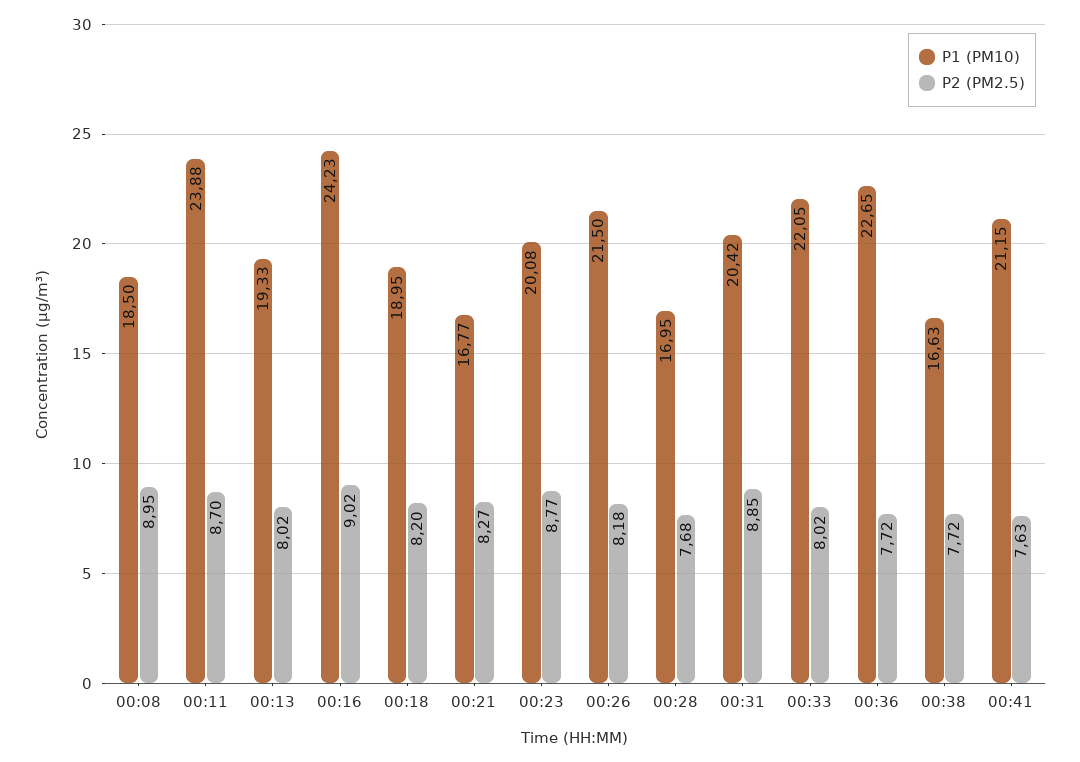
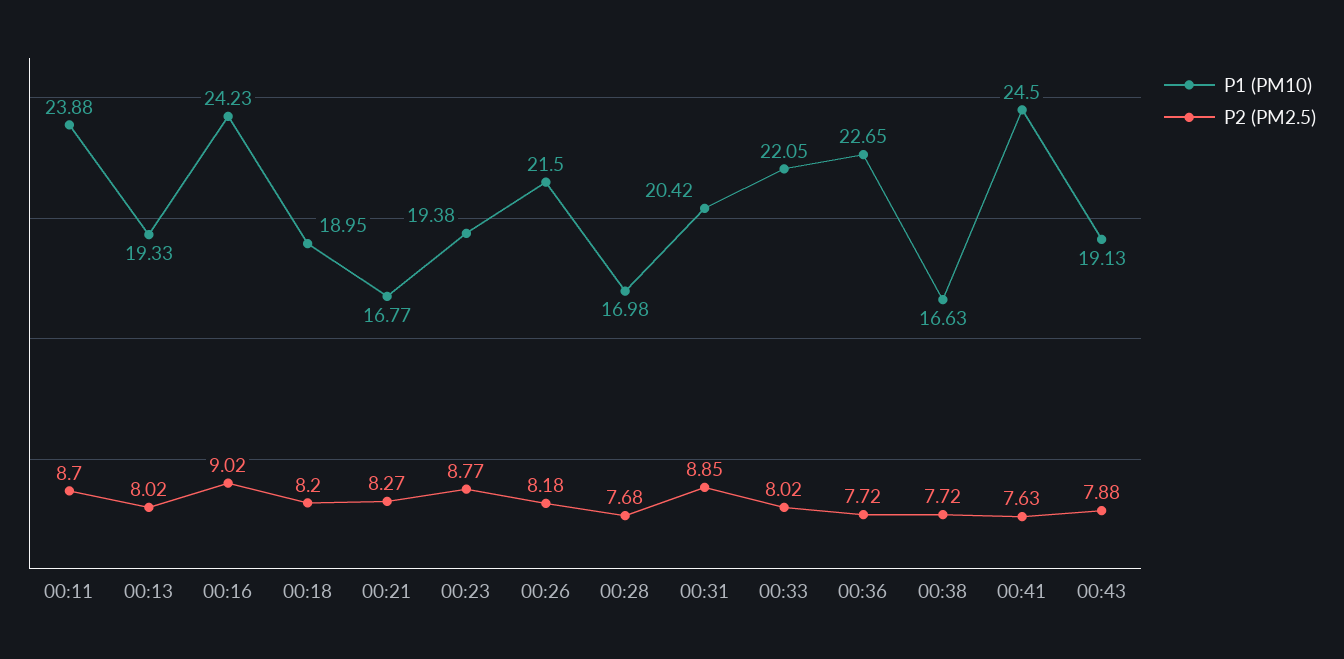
P1 (PM10), 00:08: 18.5 -> none
P2 (PM2.5), 00:08: 8.95 -> none
P1 (PM10), 00:23: 20.08 -> 19.38
P1 (PM10), 00:28: 16.95 -> 16.98
P1 (PM10), 00:41: 21.15 -> 24.5
P1 (PM10), 00:43: none -> 19.13
P2 (PM2.5), 00:43: none -> 7.88

